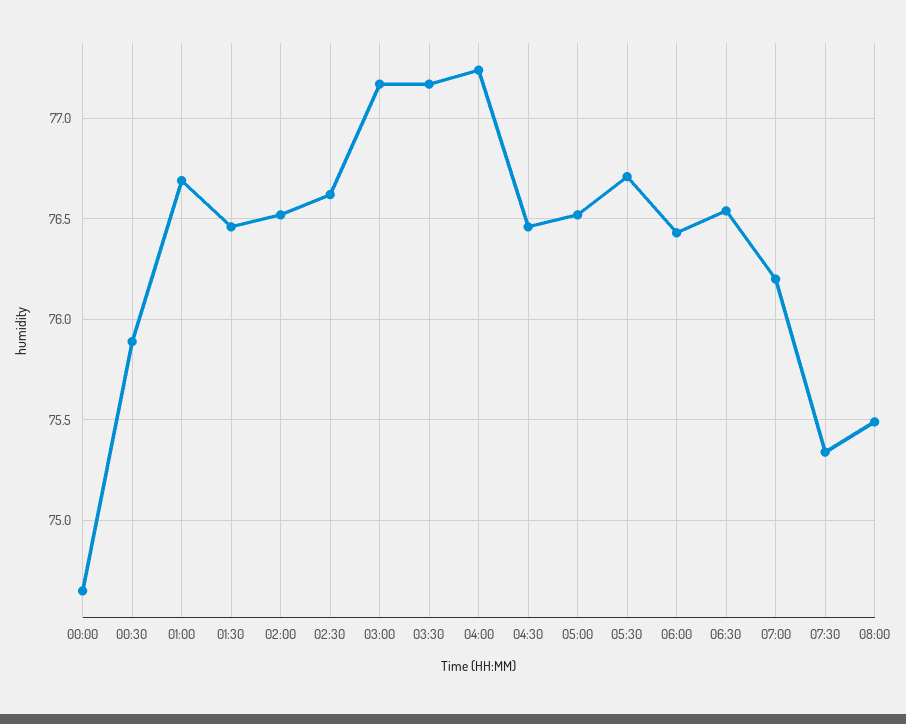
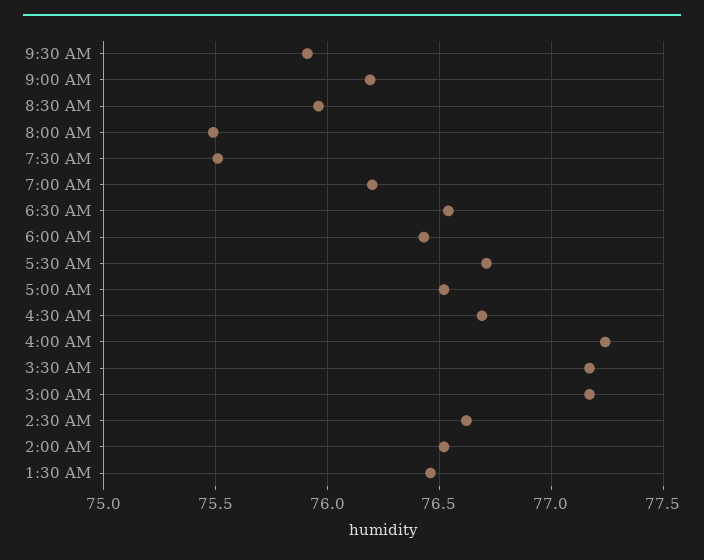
00:00: 74.65 -> none
00:30: 75.9 -> none
01:00: 76.7 -> none
04:30: 76.45 -> 76.7
07:30: 75.35 -> 75.5
9:30 AM: none -> 75.9
9:00 AM: none -> 76.2
8:30 AM: none -> 75.95

